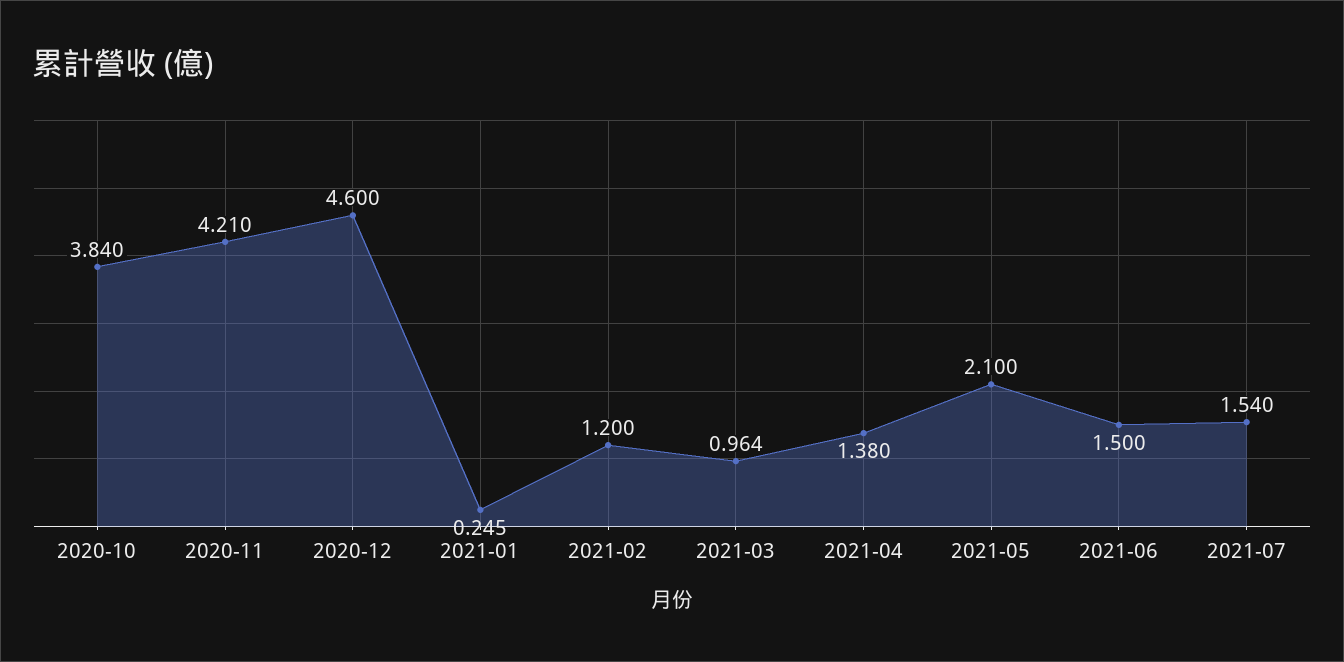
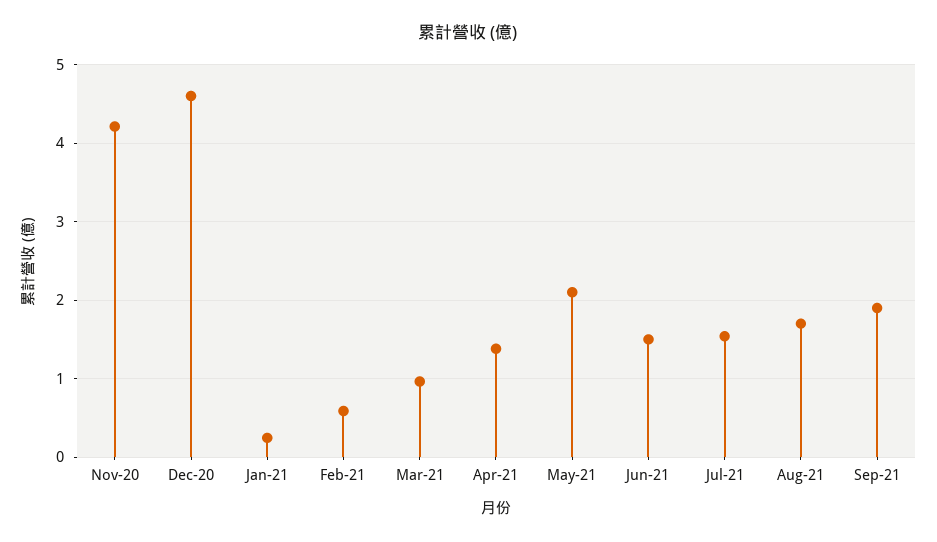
2020-10: 3.84 -> none
2021-02: 1.2 -> 0.6
Aug-21: none -> 1.7
Sep-21: none -> 1.9

